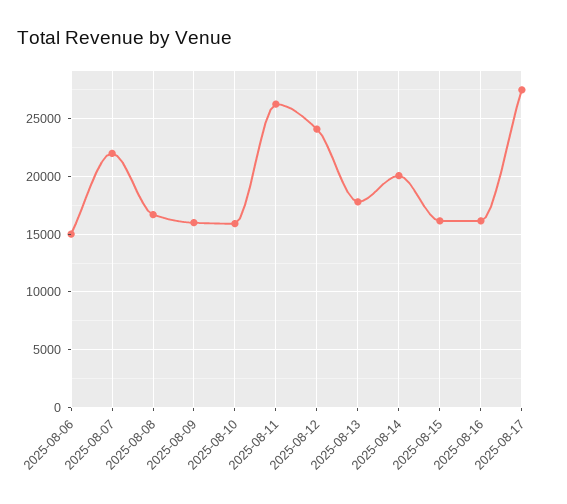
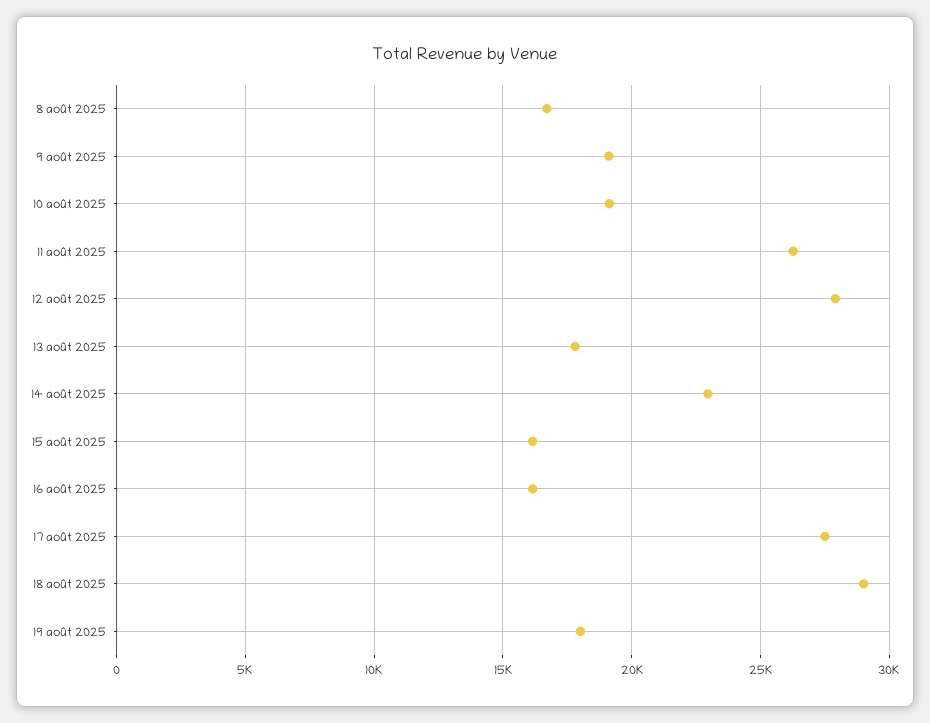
2025-08-06: 15000 -> none
2025-08-07: 22000 -> none
2025-08-09: 16000 -> 19000
2025-08-10: 16000 -> 19000
2025-08-12: 24000 -> 28000
2025-08-14: 20000 -> 23000
18 août 2025: none -> 29000
19 août 2025: none -> 18000

